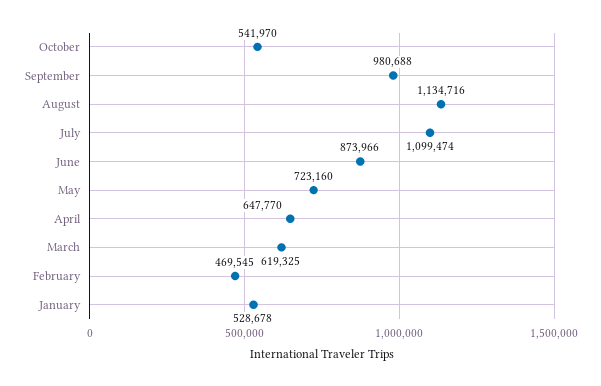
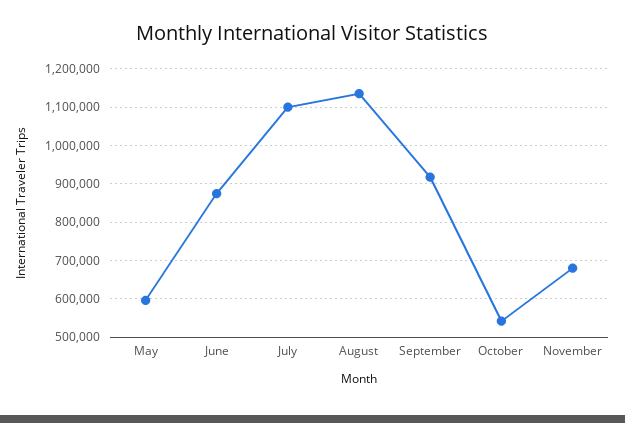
September: 980688 -> 920000
May: 723160 -> 600000
April: 647770 -> none
March: 619325 -> none
February: 469545 -> none
January: 528678 -> none
November: none -> 680000

